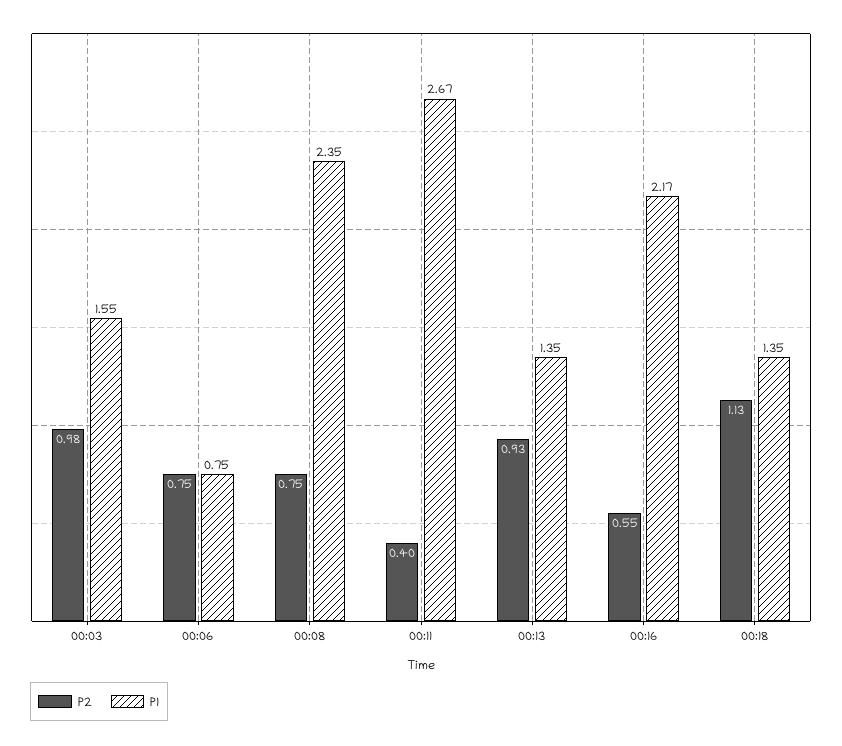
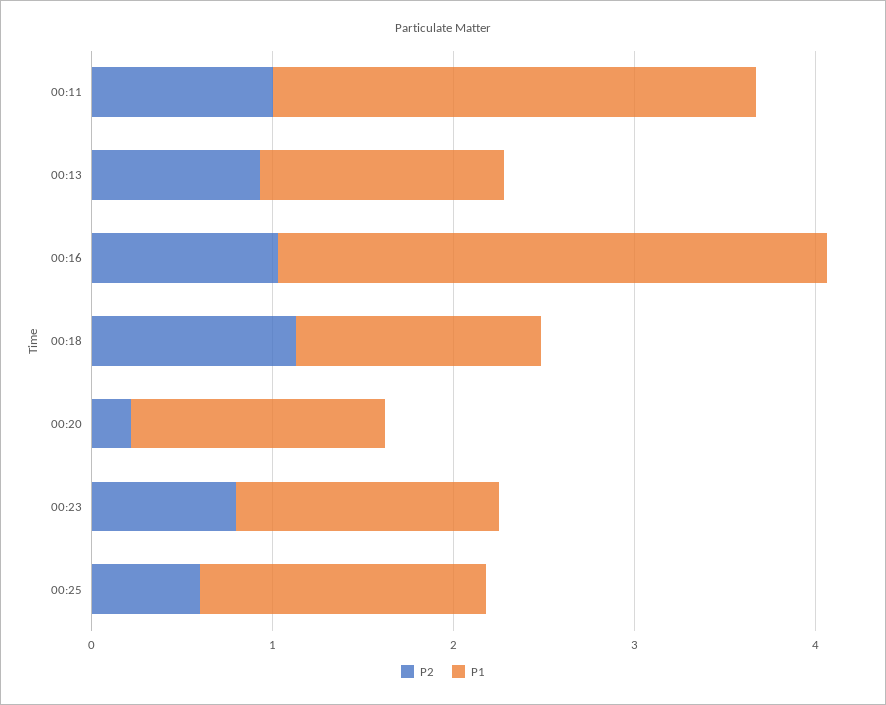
P2, 00:03: 0.98 -> none
P1, 00:03: 1.55 -> none
P2, 00:06: 0.75 -> none
P1, 00:06: 0.75 -> none
P2, 00:08: 0.75 -> none
P1, 00:08: 2.35 -> none
P2, 00:11: 0.4 -> 1
P2, 00:16: 0.55 -> 1
P1, 00:16: 2.17 -> 3
P2, 00:20: none -> 0.2
P1, 00:20: none -> 1.4
P2, 00:23: none -> 0.8
P1, 00:23: none -> 1.4
P2, 00:25: none -> 0.6
P1, 00:25: none -> 1.6

